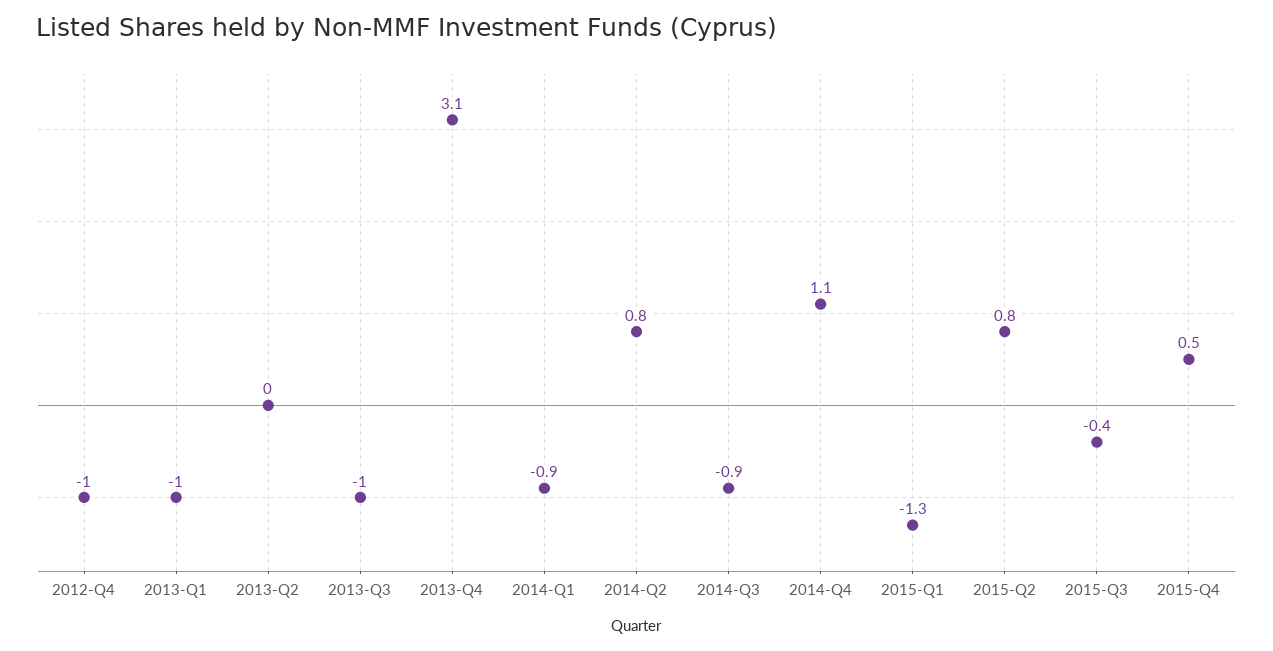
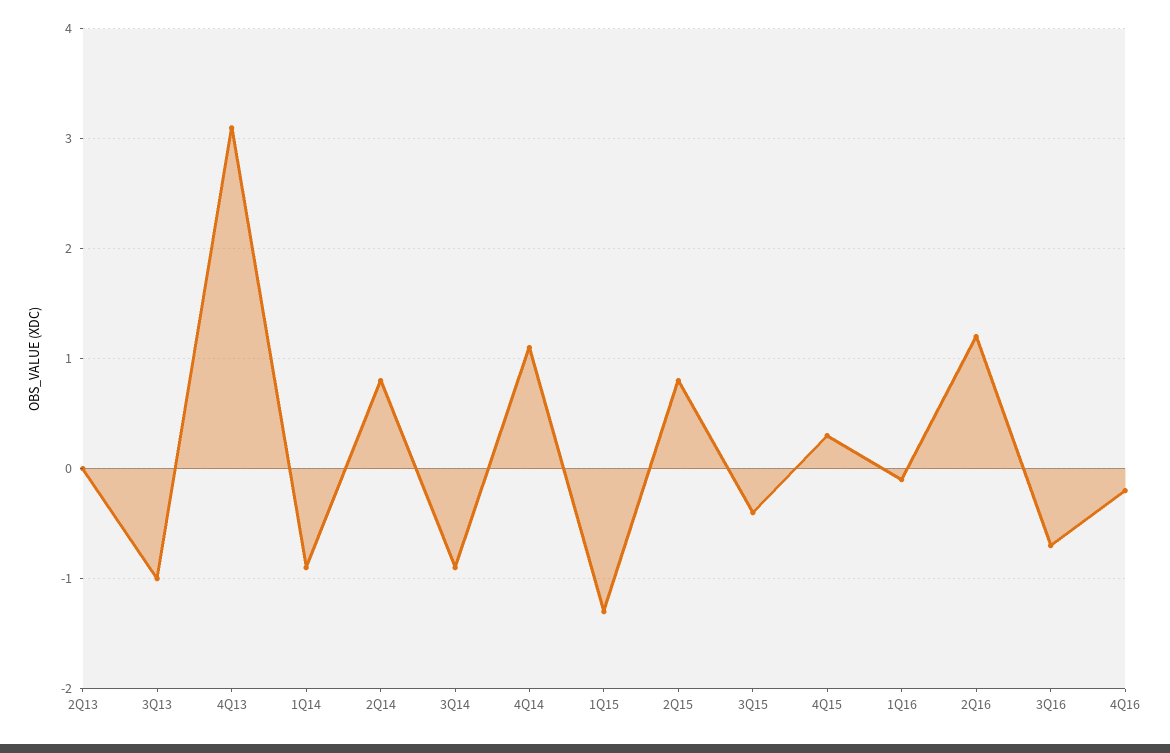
2012-Q4: -1 -> none
2013-Q1: -1 -> none
2015-Q4: 0.5 -> 0.3
1Q16: none -> -0.1
2Q16: none -> 1.2
3Q16: none -> -0.7
4Q16: none -> -0.2

